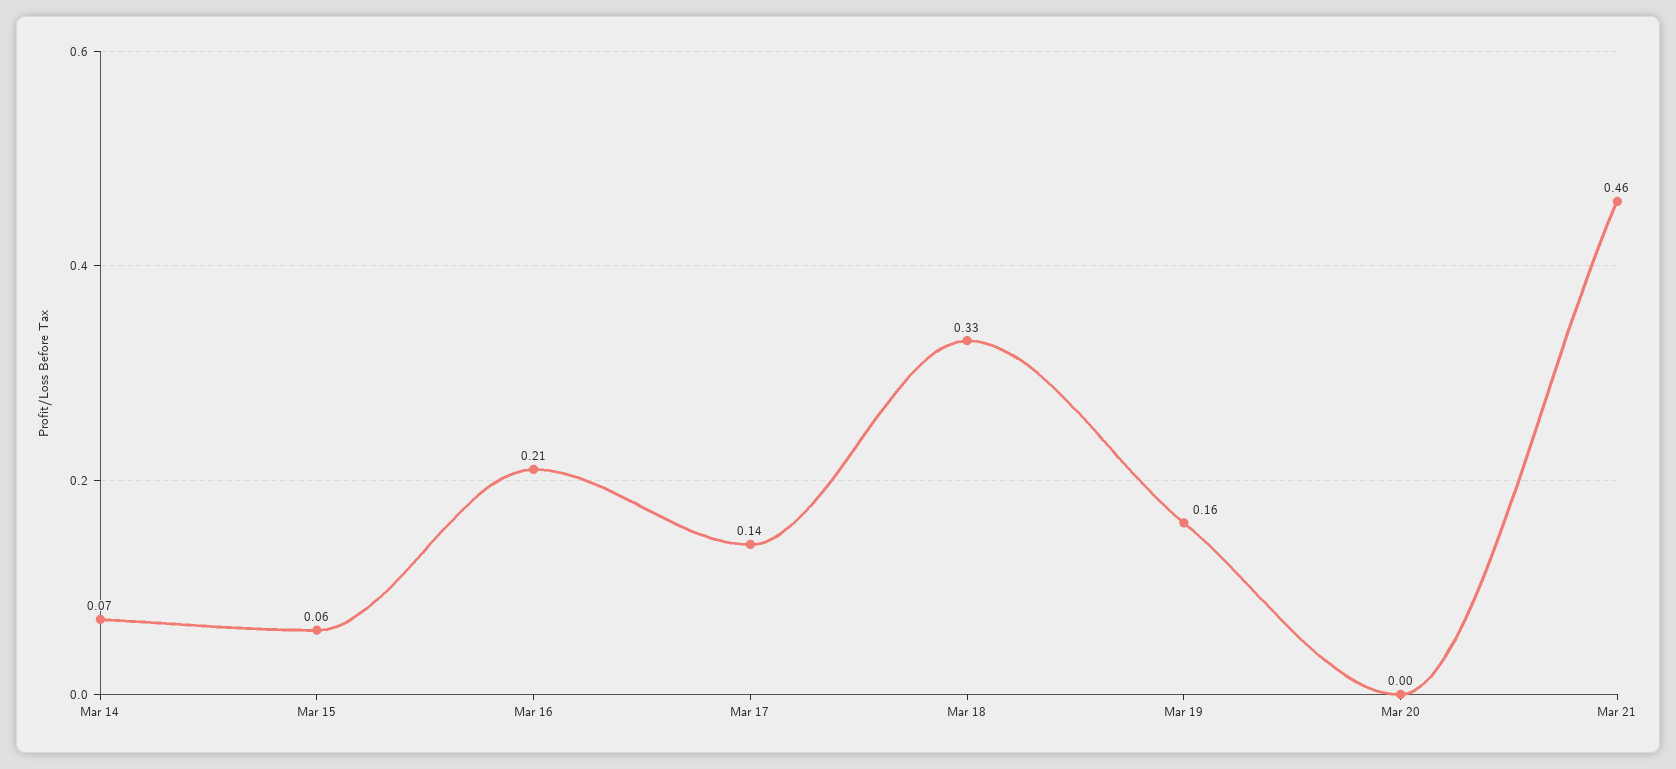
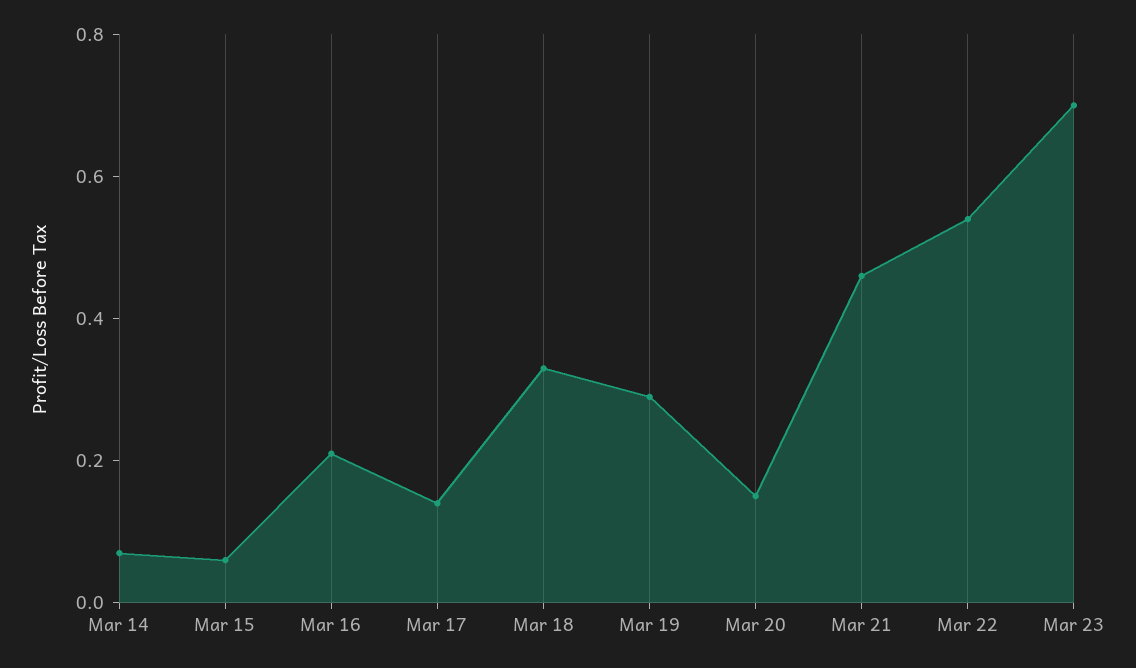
Mar 19: 0.16 -> 0.3
Mar 20: 0 -> 0.15
Mar 22: none -> 0.55
Mar 23: none -> 0.7

